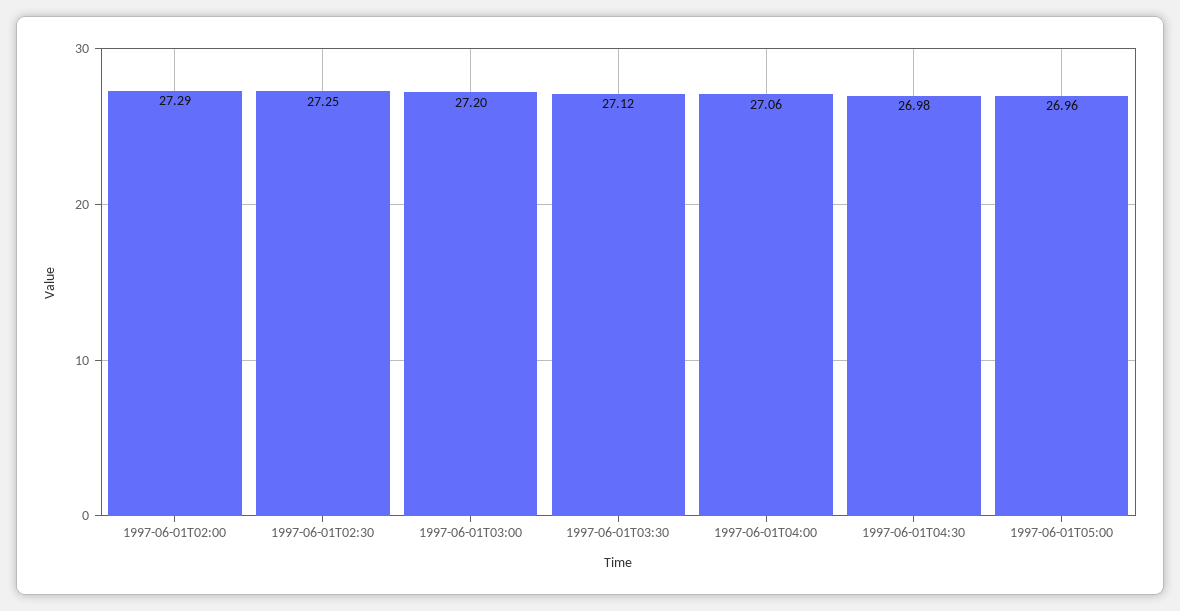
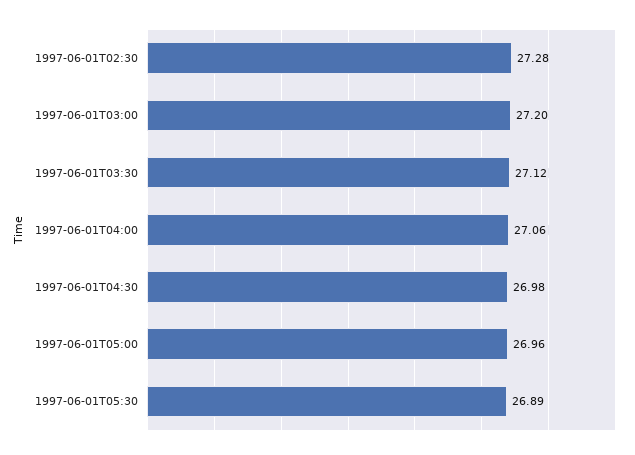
1997-06-01T02:00: 27.29 -> none
1997-06-01T02:30: 27.25 -> 27.28
1997-06-01T05:30: none -> 26.89

